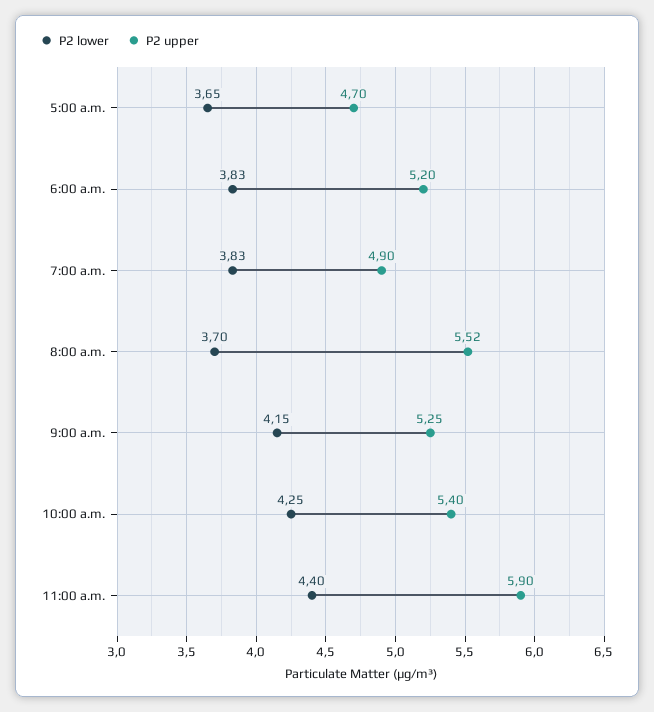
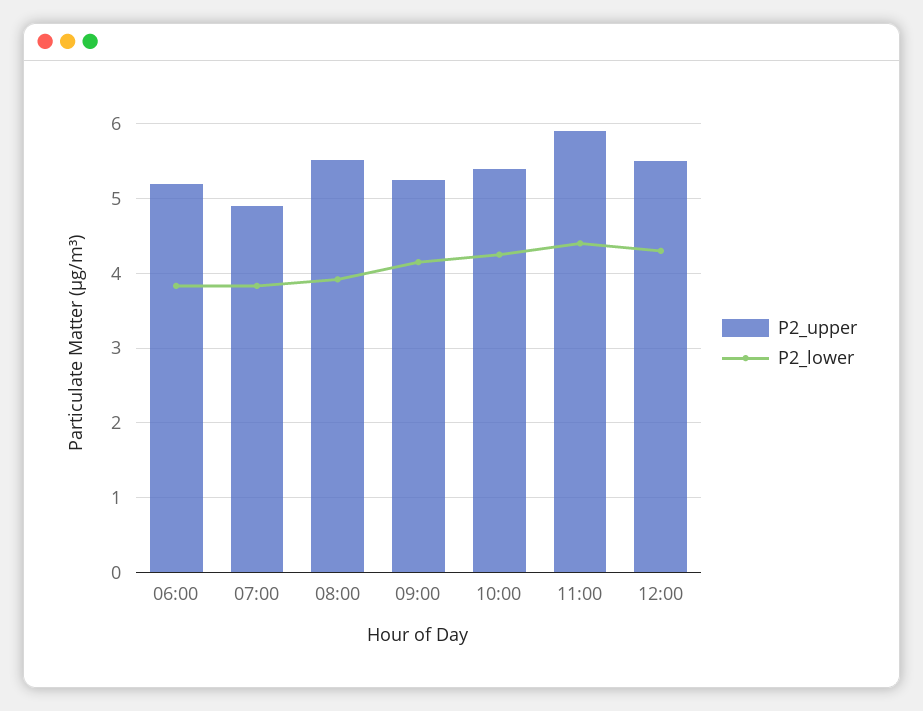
P2 lower, 5:00 a.m.: 3.65 -> none
P2 upper, 5:00 a.m.: 4.7 -> none
P2 lower, 8:00 a.m.: 3.7 -> 3.9
P2 upper, 12:00: none -> 5.5
P2 lower, 12:00: none -> 4.3

